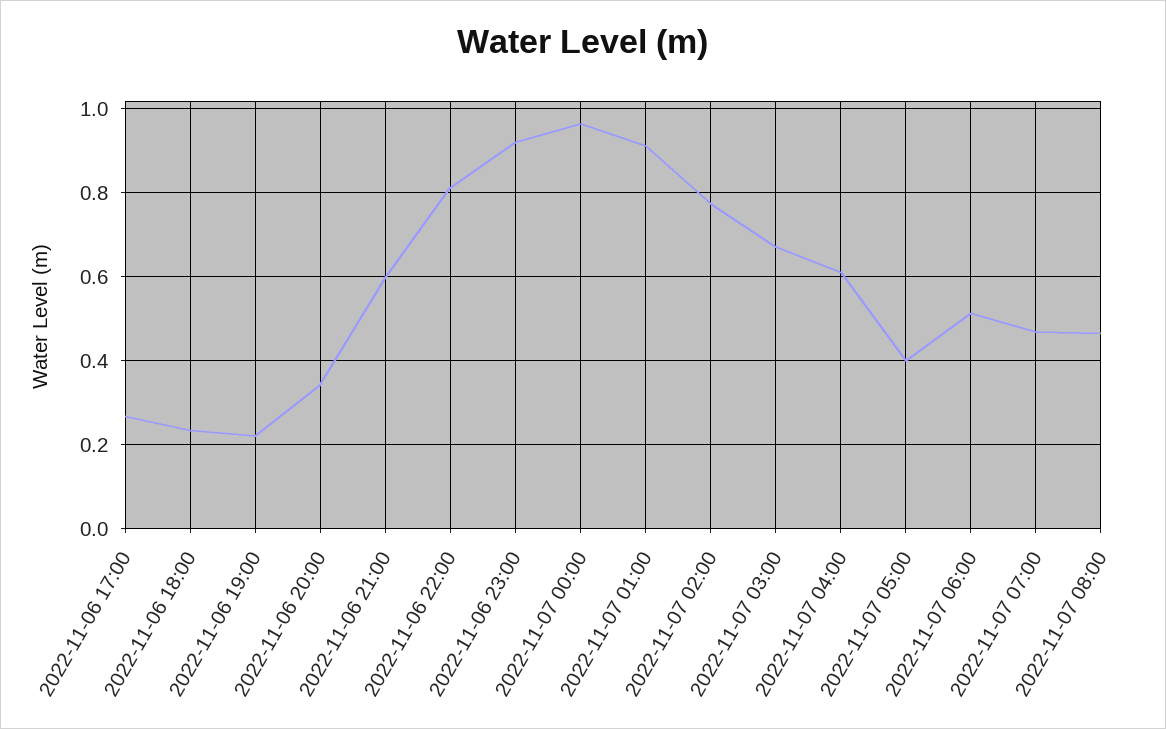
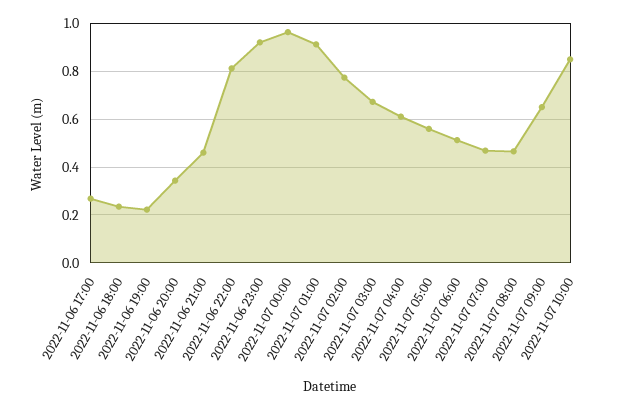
2022-11-06 21:00: 0.6 -> 0.45
2022-11-07 05:00: 0.4 -> 0.55
2022-11-07 09:00: none -> 0.65
2022-11-07 10:00: none -> 0.85

